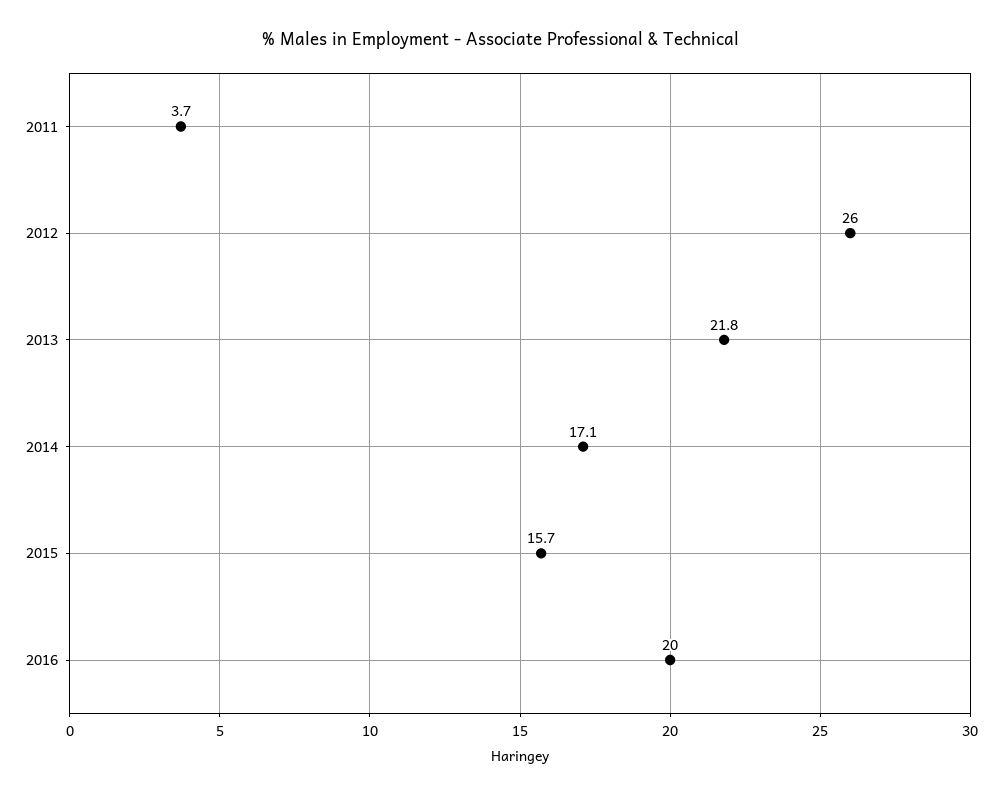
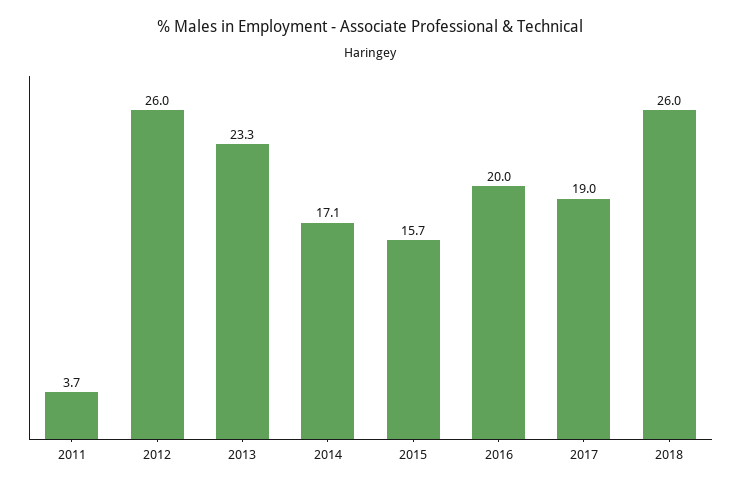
2013: 21.8 -> 23.3
2017: none -> 19
2018: none -> 26

